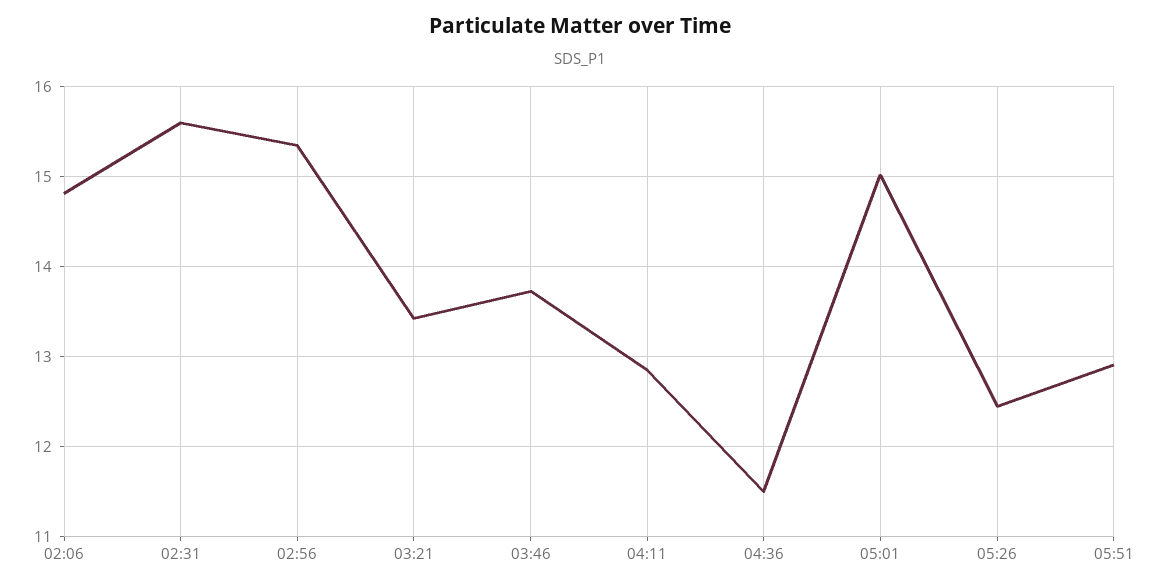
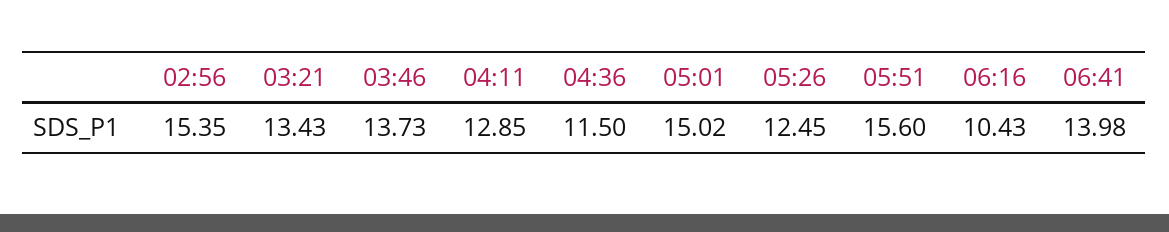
02:06: 14.8 -> none
02:31: 15.6 -> none
05:51: 12.9 -> 15.6
06:16: none -> 10.43
06:41: none -> 13.98

